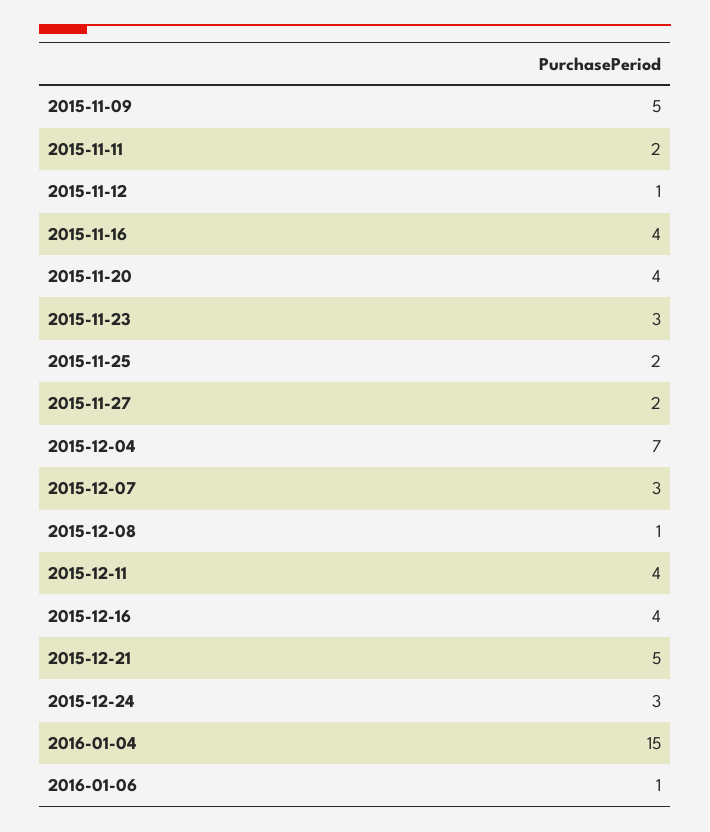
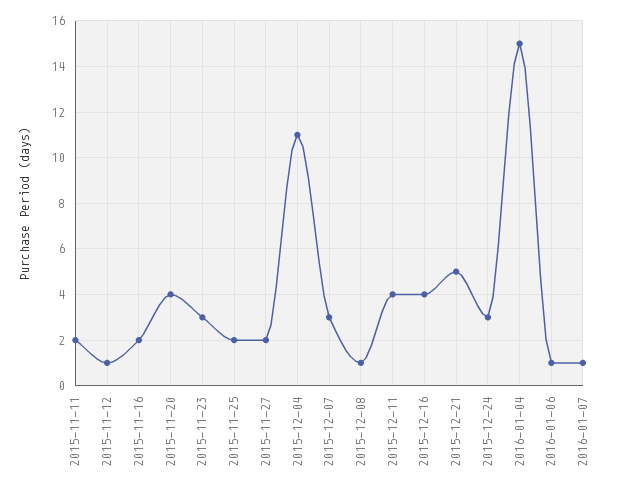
2015-11-09: 5 -> none
2015-11-16: 4 -> 2
2015-12-04: 7 -> 11
2016-01-07: none -> 1

